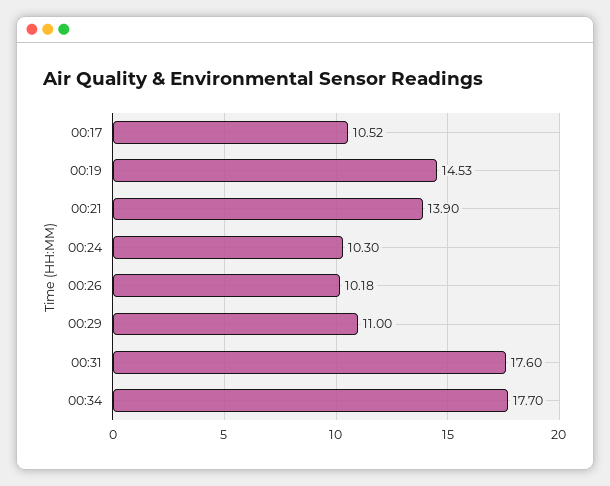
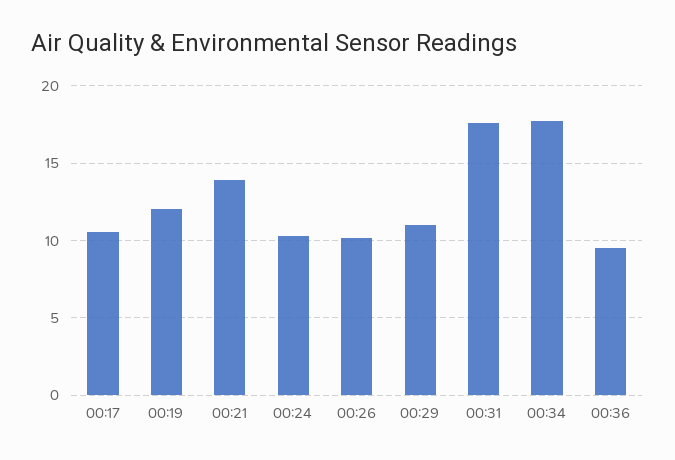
00:19: 14.53 -> 12
00:36: none -> 9.5

